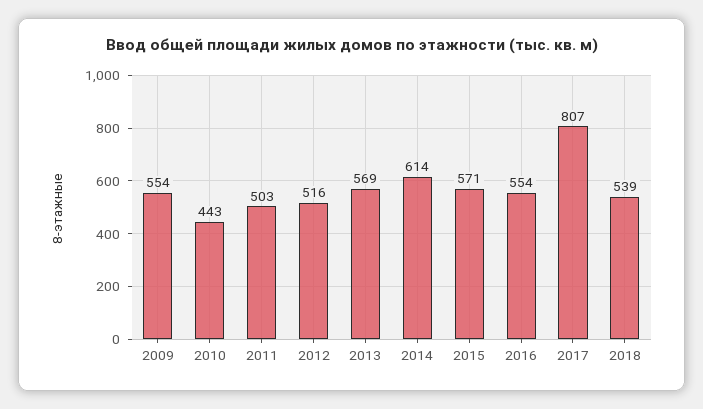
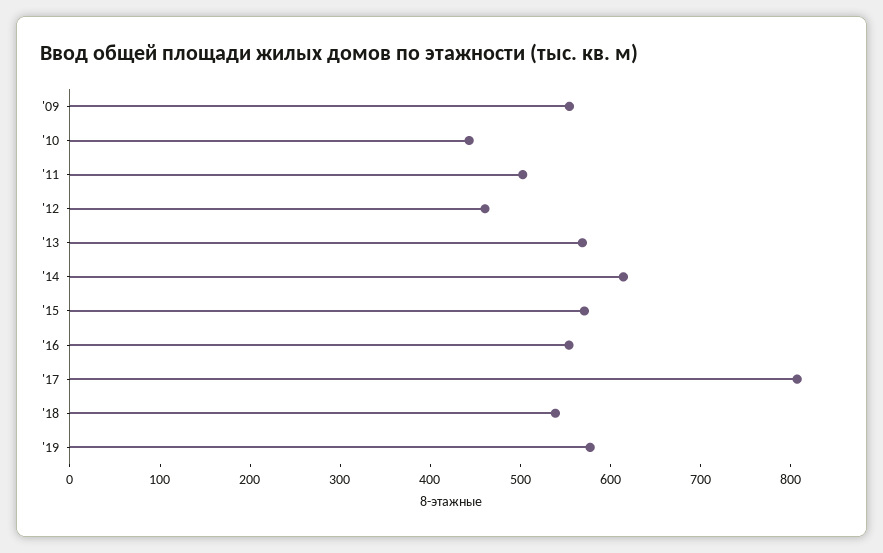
2012: 516 -> 460
'19: none -> 580

